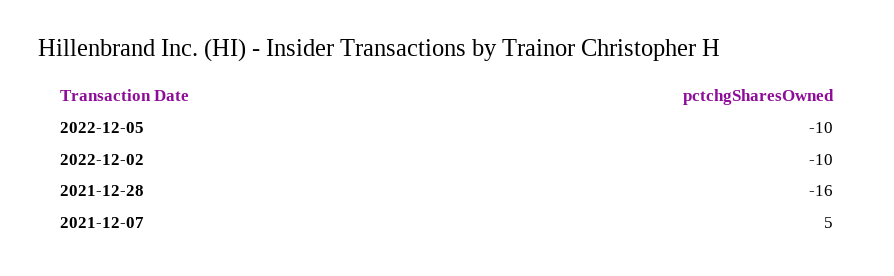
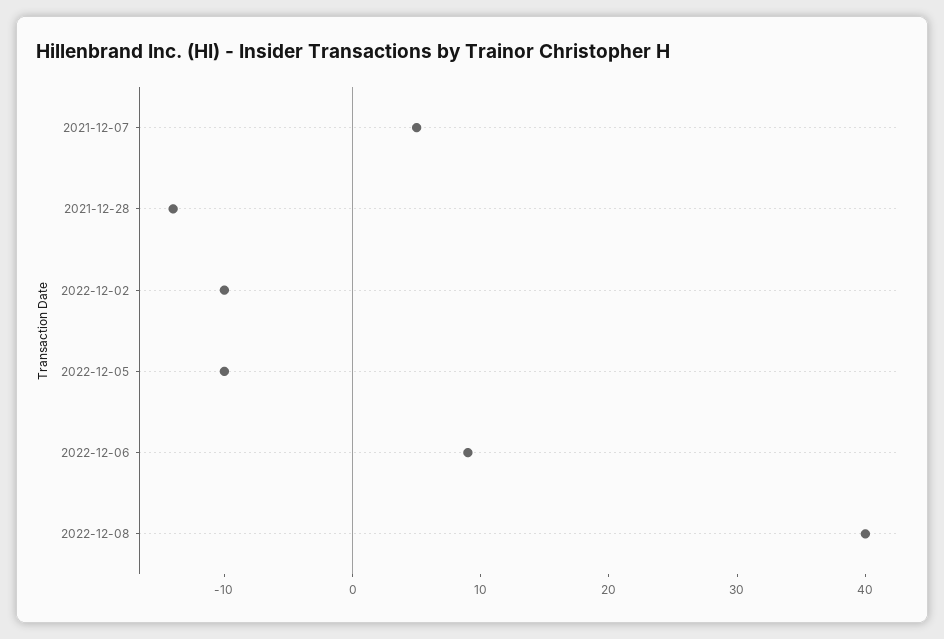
2021-12-28: -16 -> -14
2022-12-06: none -> 9
2022-12-08: none -> 40

